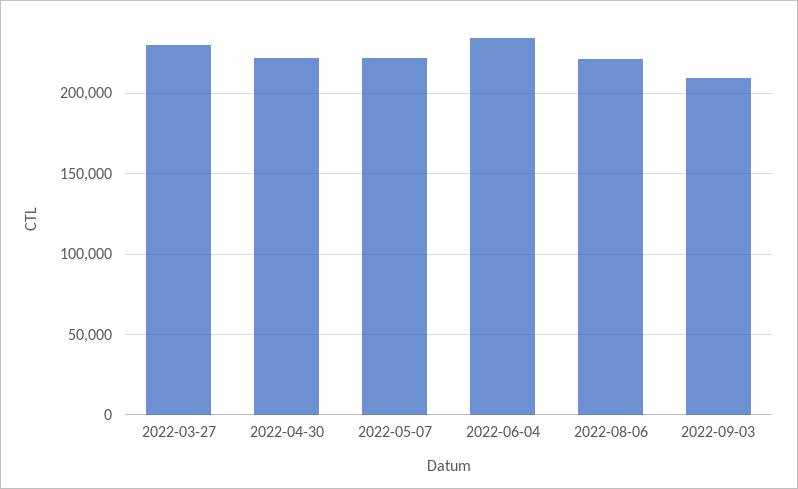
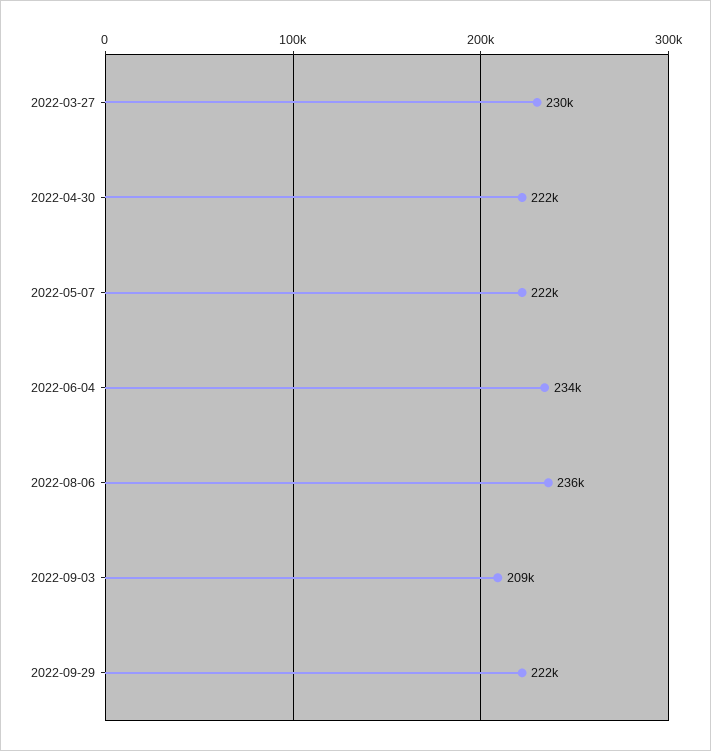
2022-08-06: 220000 -> 236000
2022-09-29: none -> 222000

